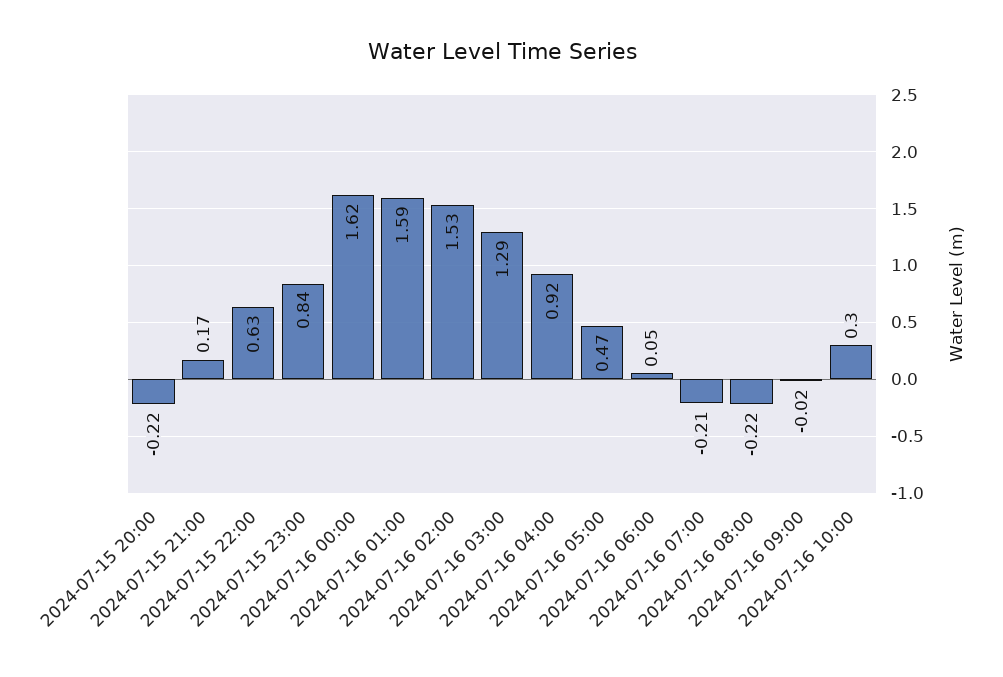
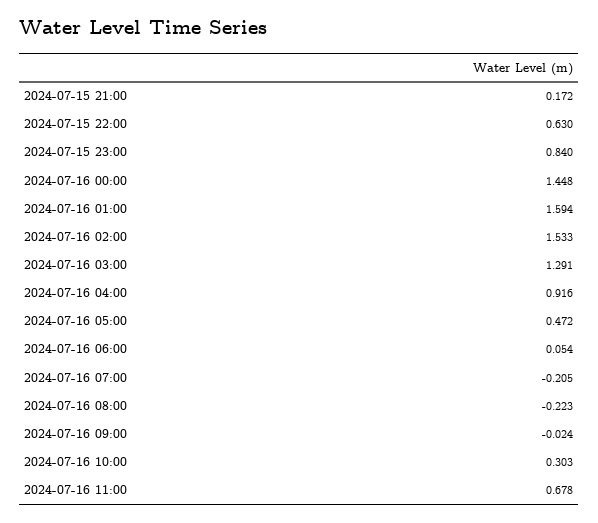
2024-07-15 20:00: -0.22 -> none
2024-07-16 00:00: 1.62 -> 1.448
2024-07-16 11:00: none -> 0.678

